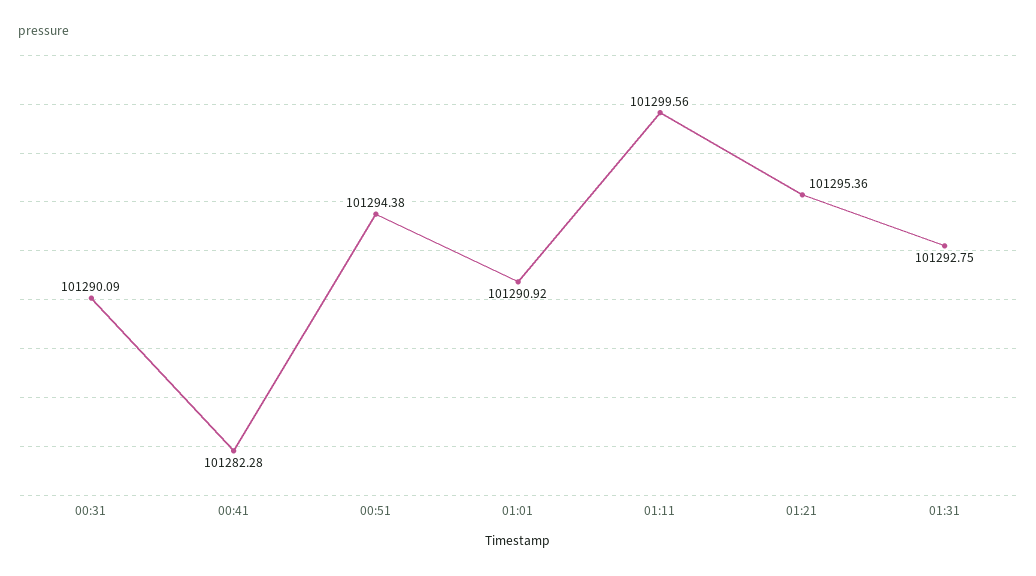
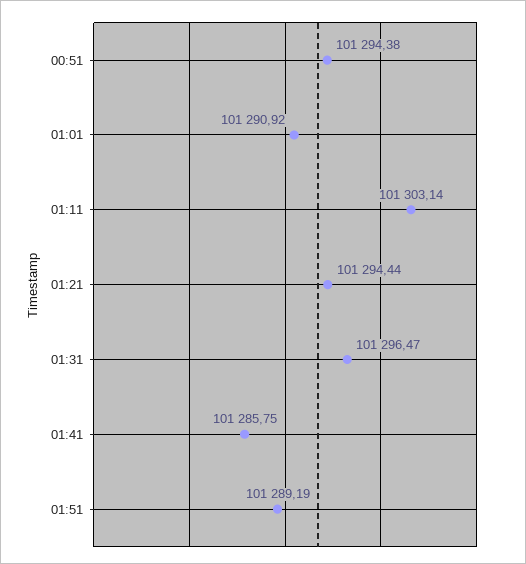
00:31: 101290.09 -> none
00:41: 101282.28 -> none
01:11: 101299.56 -> 101303.14
01:21: 101295.36 -> 101294.44
01:31: 101292.75 -> 101296.47
01:41: none -> 101285.75
01:51: none -> 101289.19

